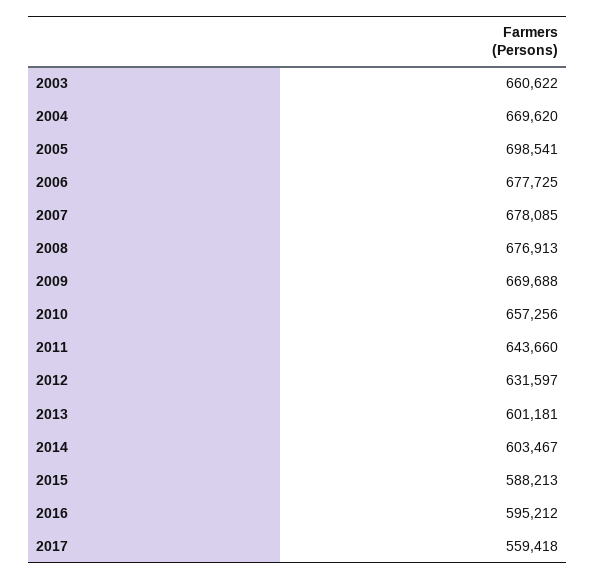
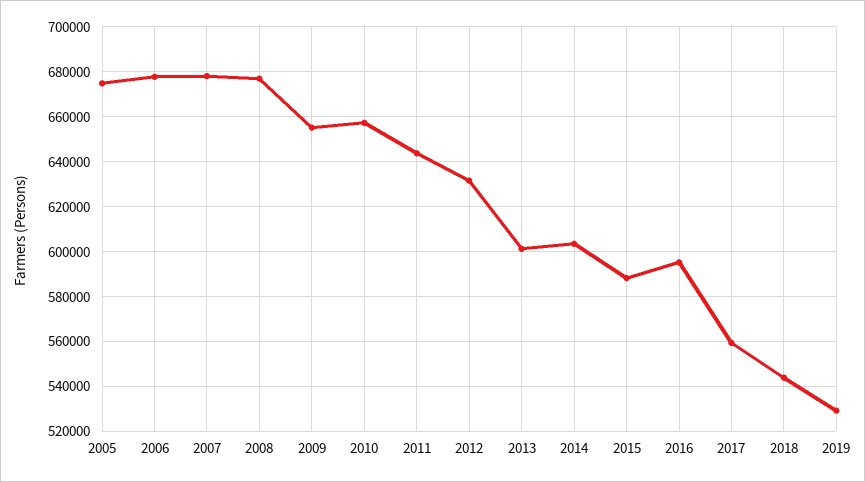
2003: 660622 -> none
2004: 669620 -> none
2005: 698541 -> 675000
2009: 669688 -> 655000
2018: none -> 545000
2019: none -> 530000

